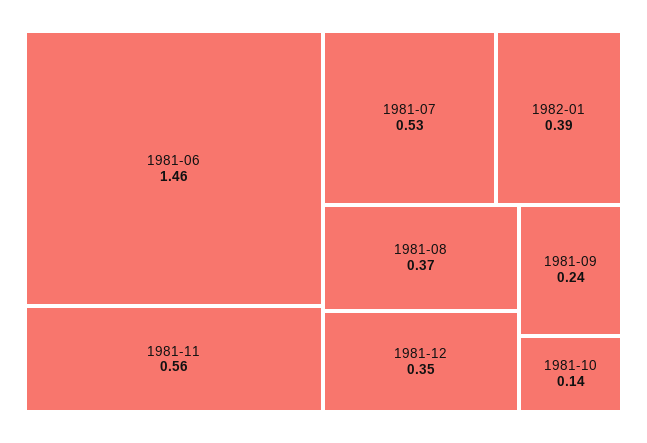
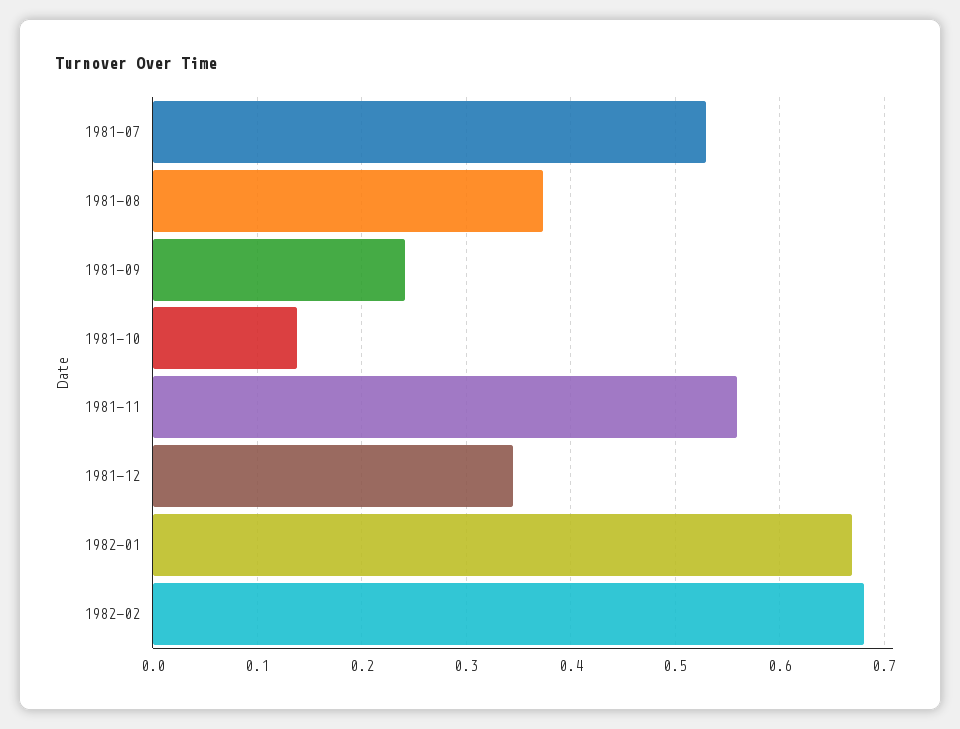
1981-06: 1.46 -> none
1982-01: 0.39 -> 0.67
1982-02: none -> 0.68

